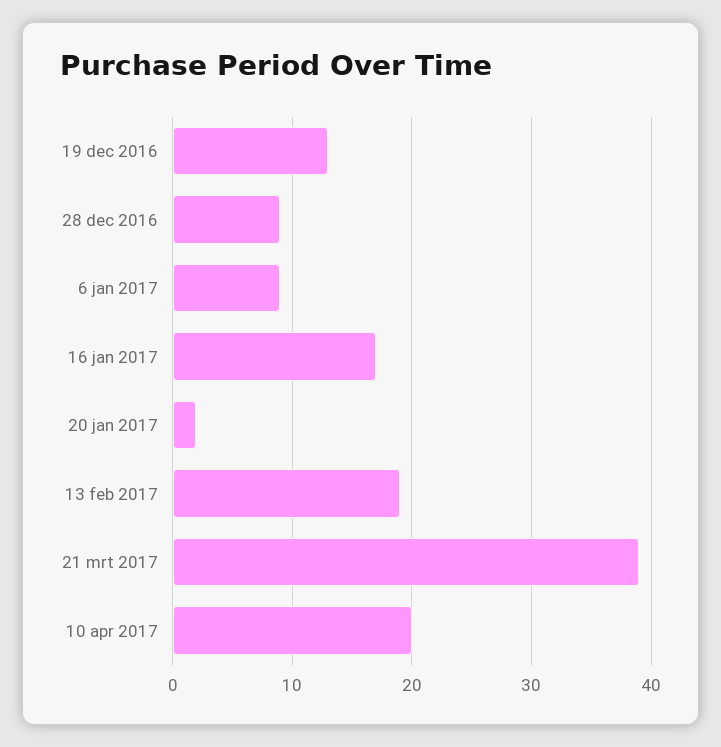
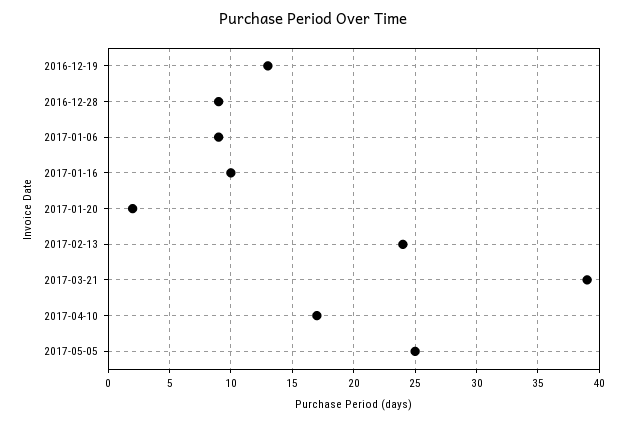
16 jan 2017: 17 -> 10
13 feb 2017: 19 -> 24
10 apr 2017: 20 -> 17
2017-05-05: none -> 25

